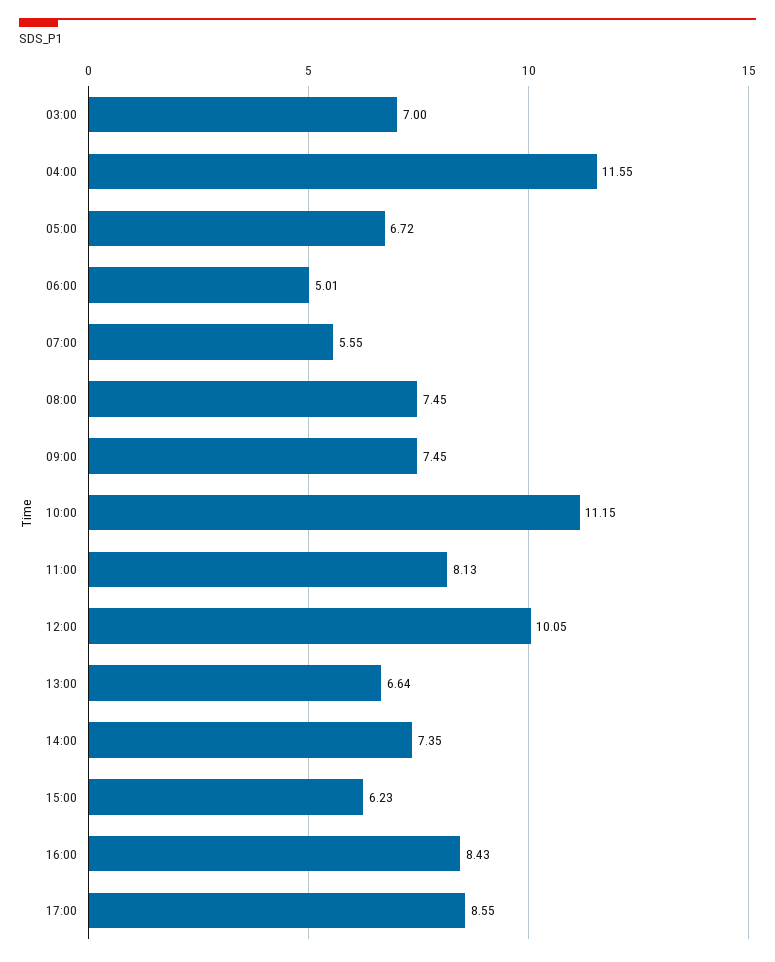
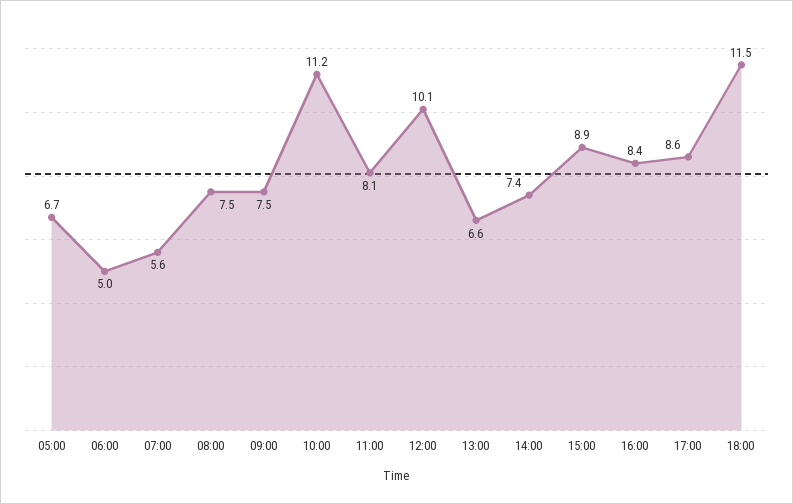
03:00: 7 -> none
04:00: 11.55 -> none
15:00: 6.23 -> 8.9
18:00: none -> 11.5

